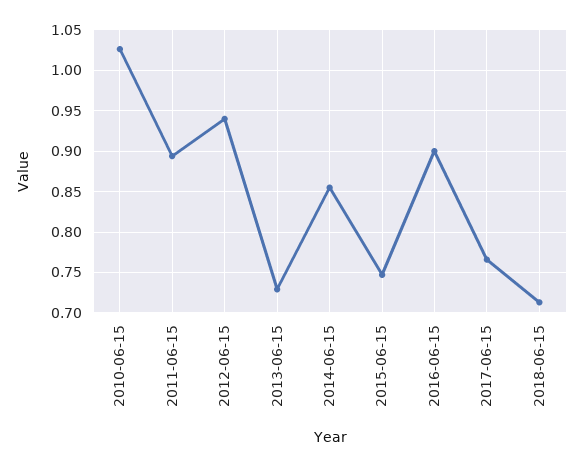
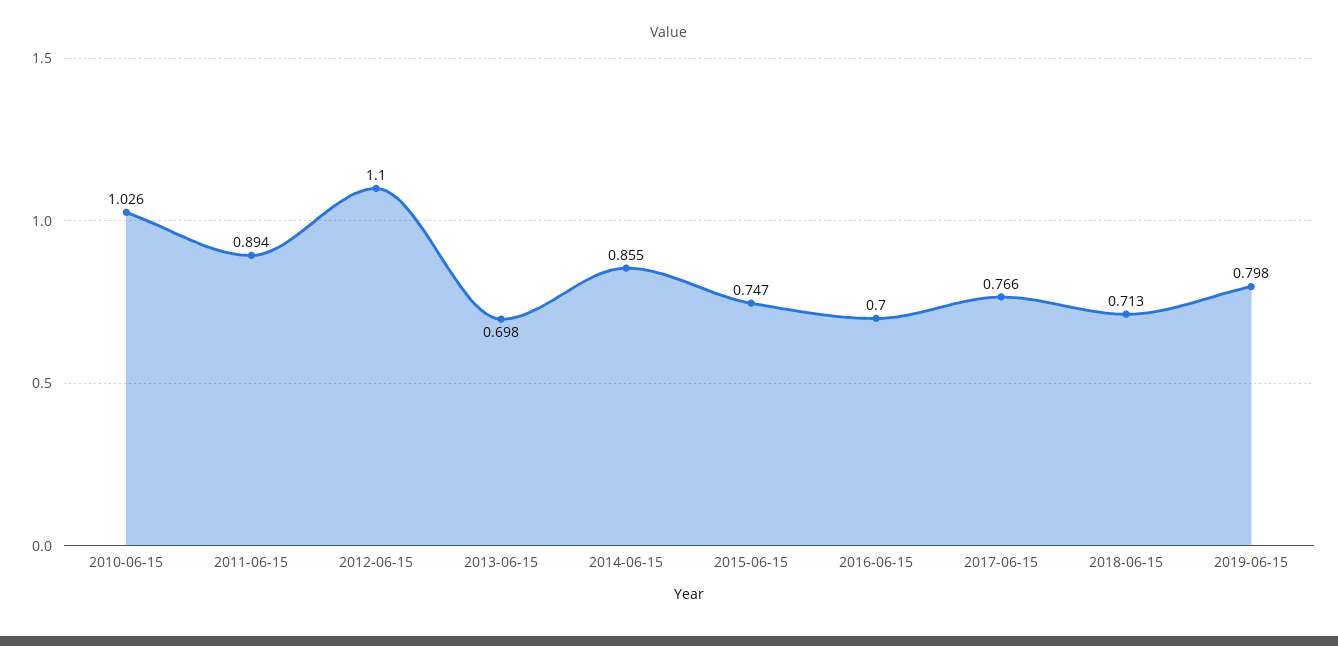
2012-06-15: 0.94 -> 1.1
2013-06-15: 0.73 -> 0.698
2016-06-15: 0.9 -> 0.7
2019-06-15: none -> 0.798

